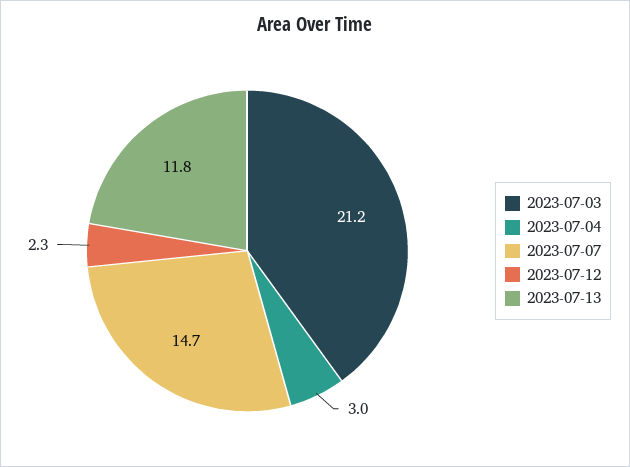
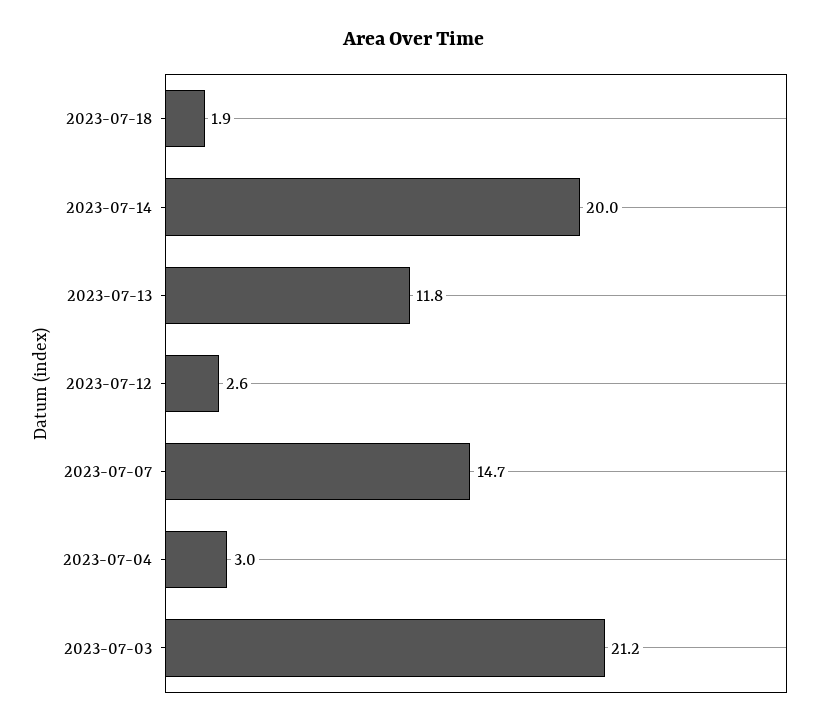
2023-07-12: 2.3 -> 2.6
2023-07-18: none -> 1.9
2023-07-14: none -> 20

